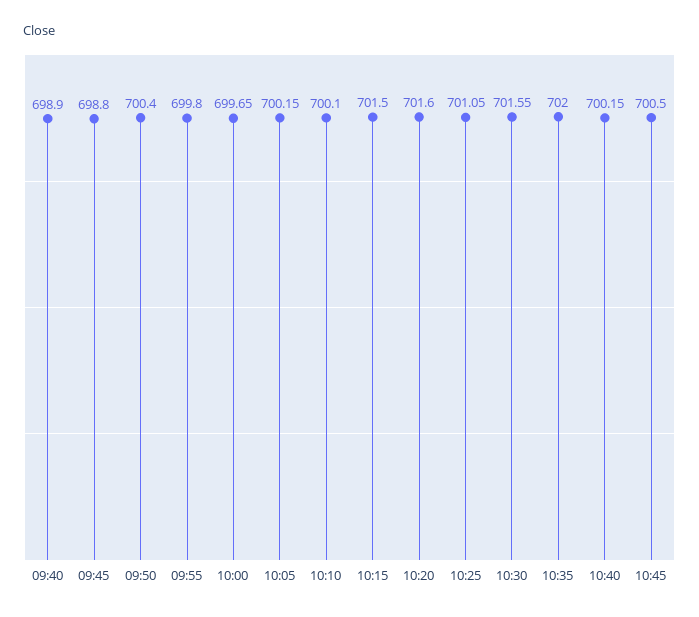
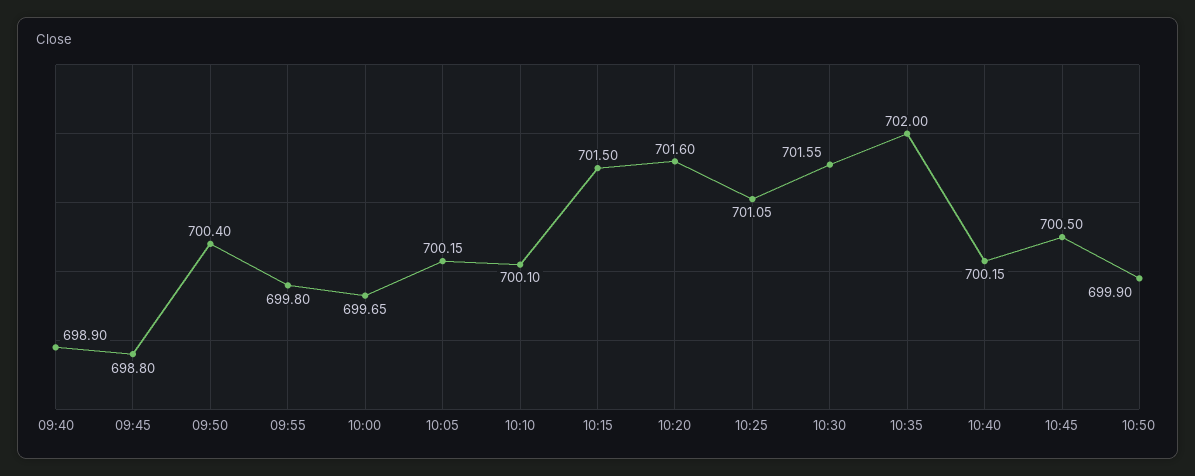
10:50: none -> 699.9

